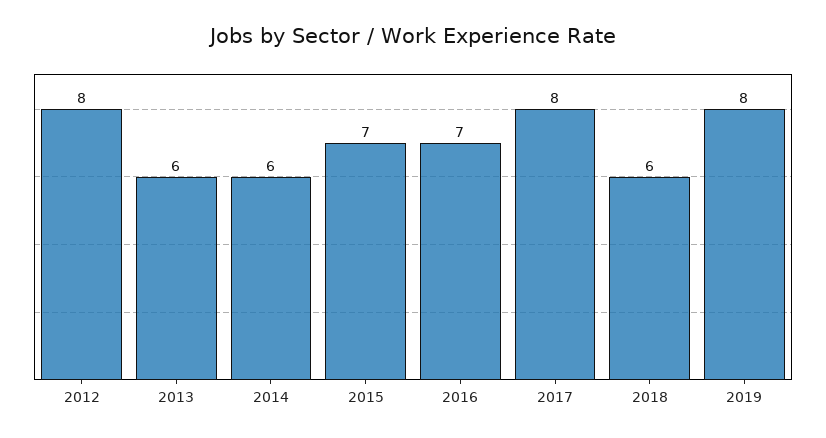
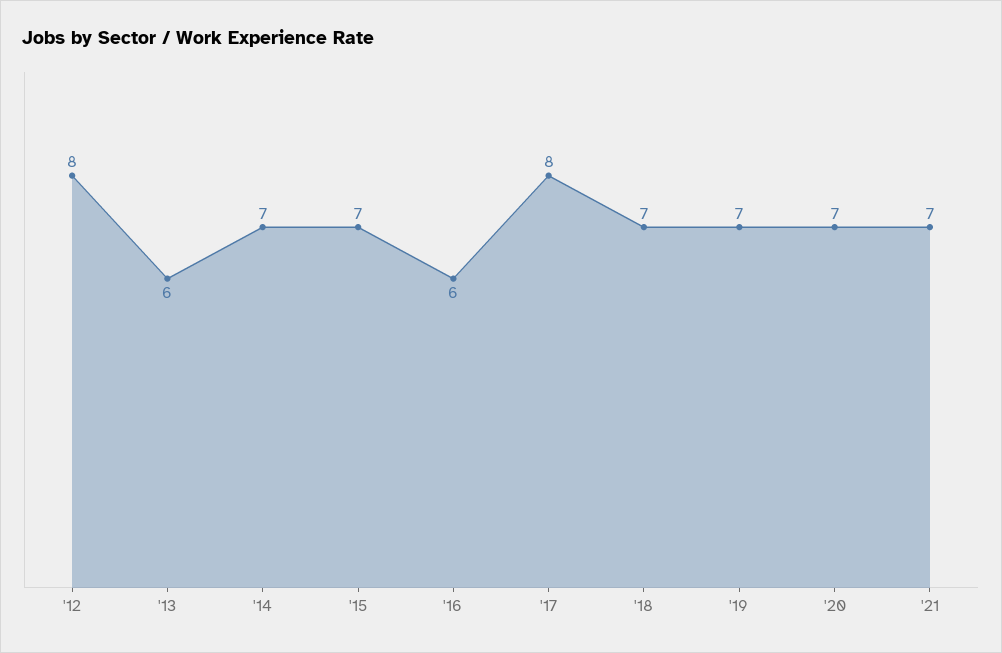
2014: 6 -> 7
2016: 7 -> 6
2018: 6 -> 7
2019: 8 -> 7
'20: none -> 7
'21: none -> 7

